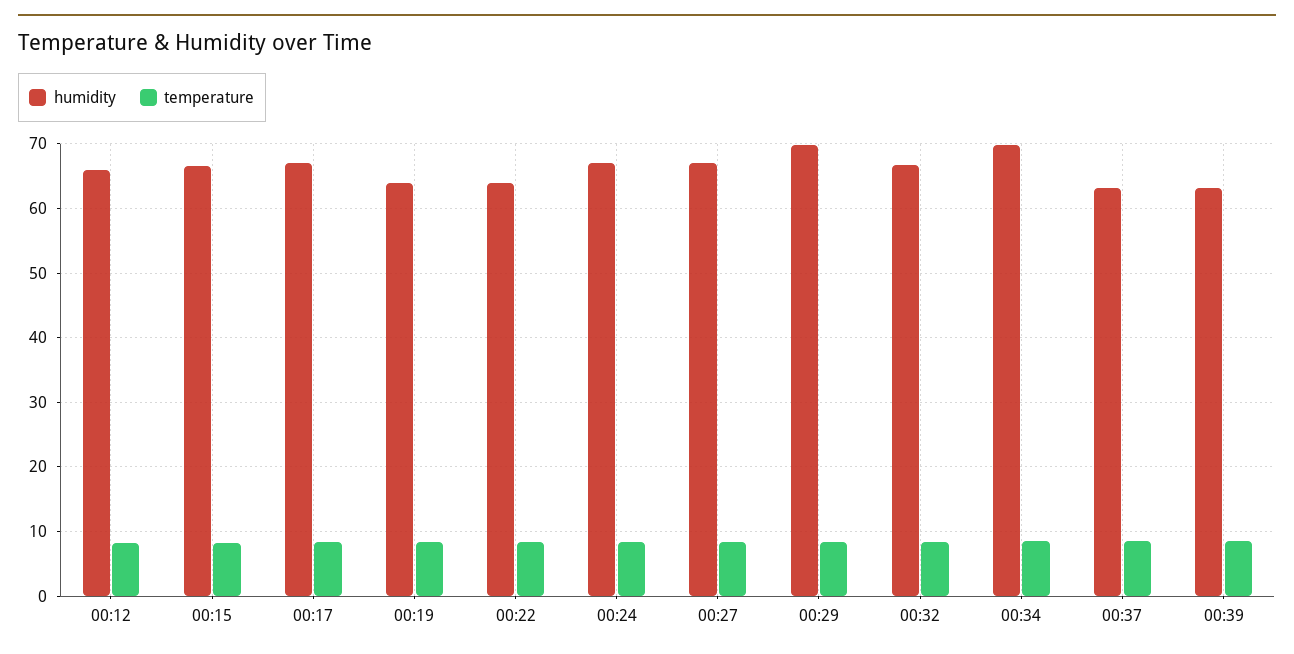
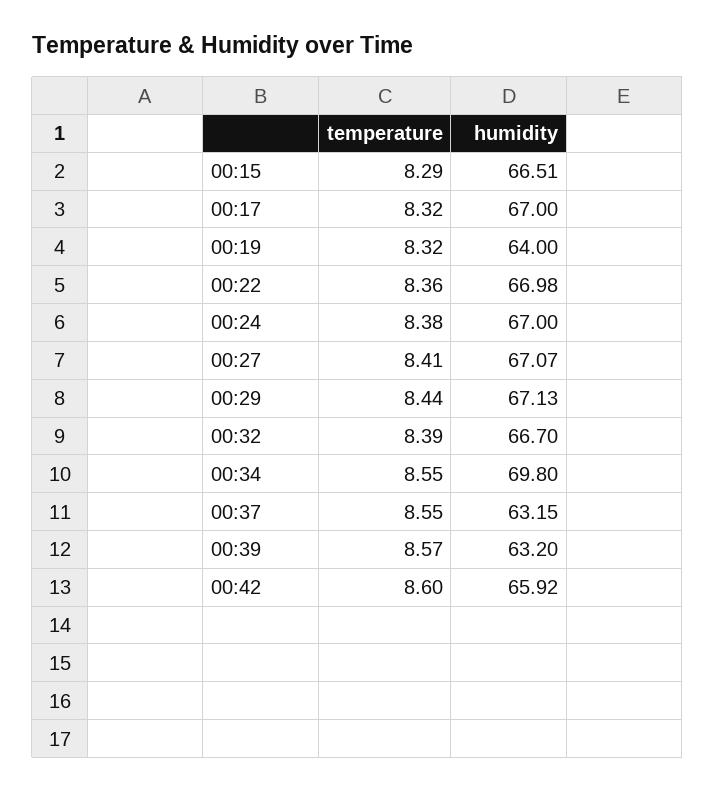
humidity, 00:12: 66 -> none
temperature, 00:12: 8 -> none
humidity, 00:22: 64 -> 66.98
humidity, 00:29: 70 -> 67.13
temperature, 00:42: none -> 8.6
humidity, 00:42: none -> 65.92

